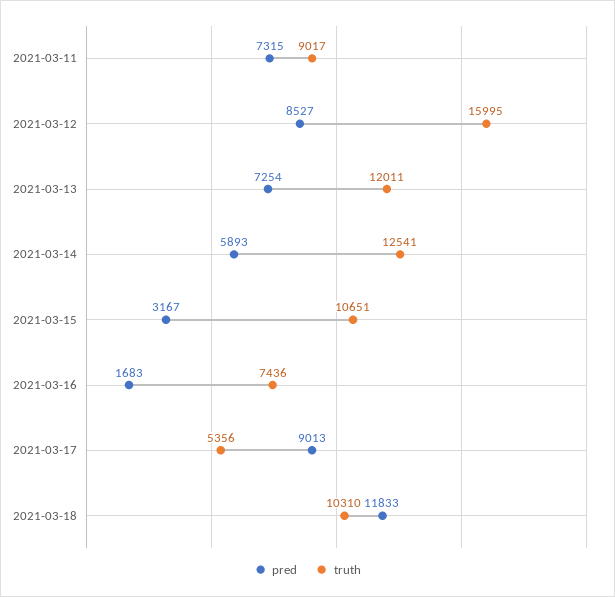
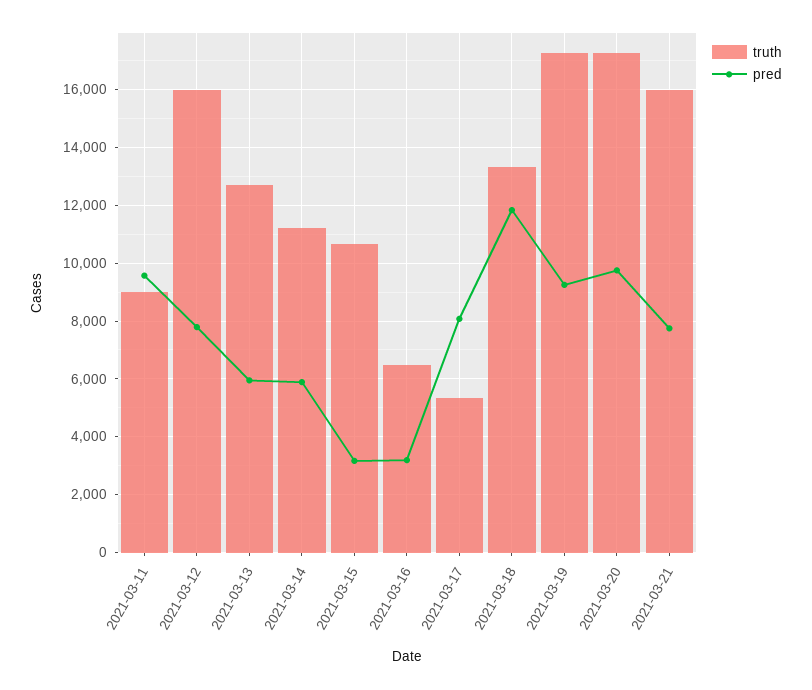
pred, 2021-03-11: 7315 -> 9500
pred, 2021-03-12: 8527 -> 7750
pred, 2021-03-13: 7254 -> 6000
truth, 2021-03-13: 12011 -> 12750
truth, 2021-03-14: 12541 -> 11250
pred, 2021-03-16: 1683 -> 3250
truth, 2021-03-16: 7436 -> 6500
pred, 2021-03-17: 9013 -> 8000
truth, 2021-03-18: 10310 -> 13250
truth, 2021-03-19: none -> 17250
pred, 2021-03-19: none -> 9250
truth, 2021-03-20: none -> 17250
pred, 2021-03-20: none -> 9750
truth, 2021-03-21: none -> 16000
pred, 2021-03-21: none -> 7750

